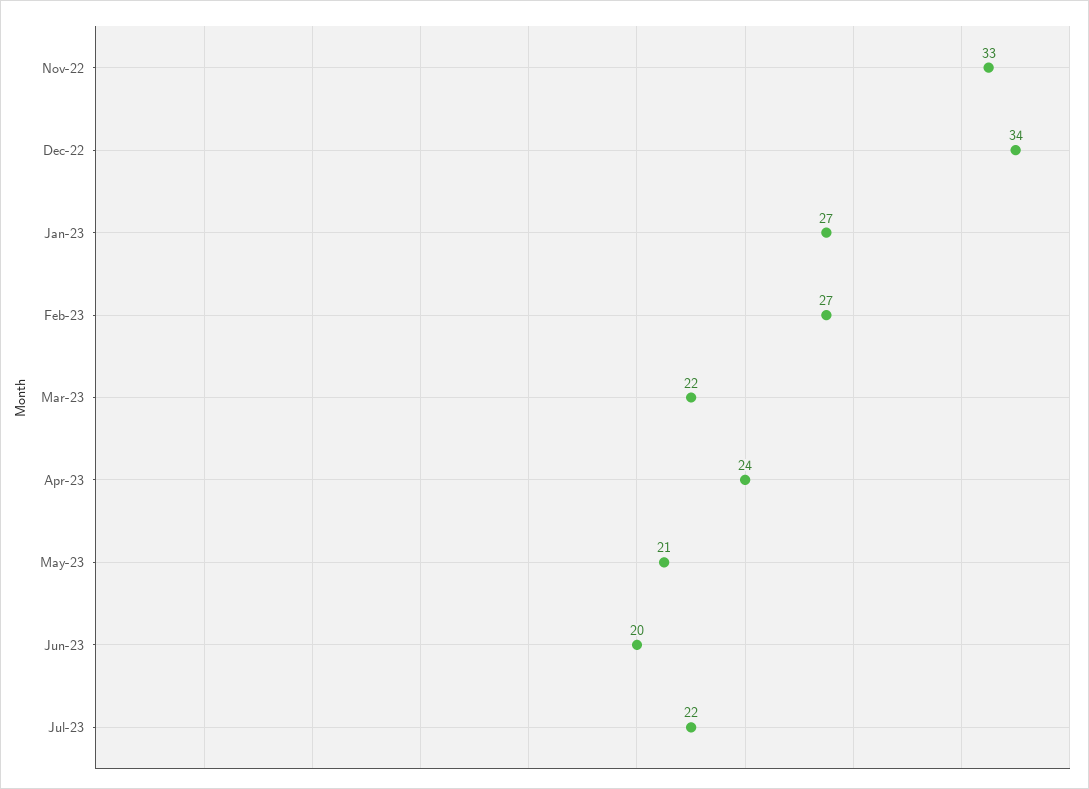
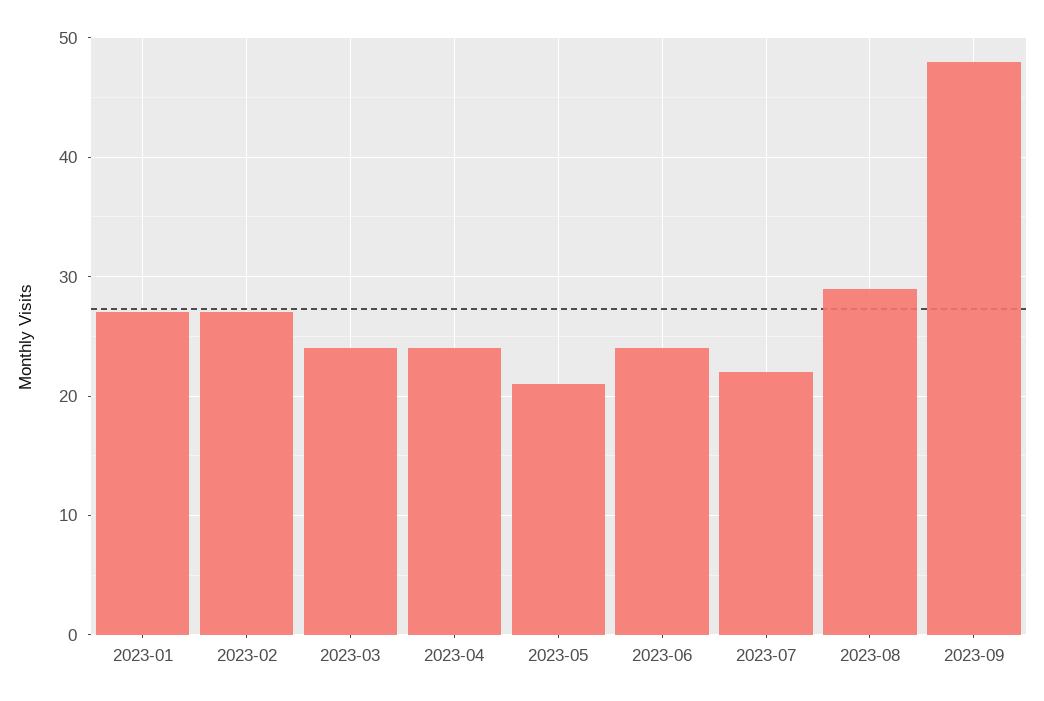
Nov-22: 33 -> none
Dec-22: 34 -> none
Mar-23: 22 -> 24
Jun-23: 20 -> 24
2023-08: none -> 29
2023-09: none -> 48

